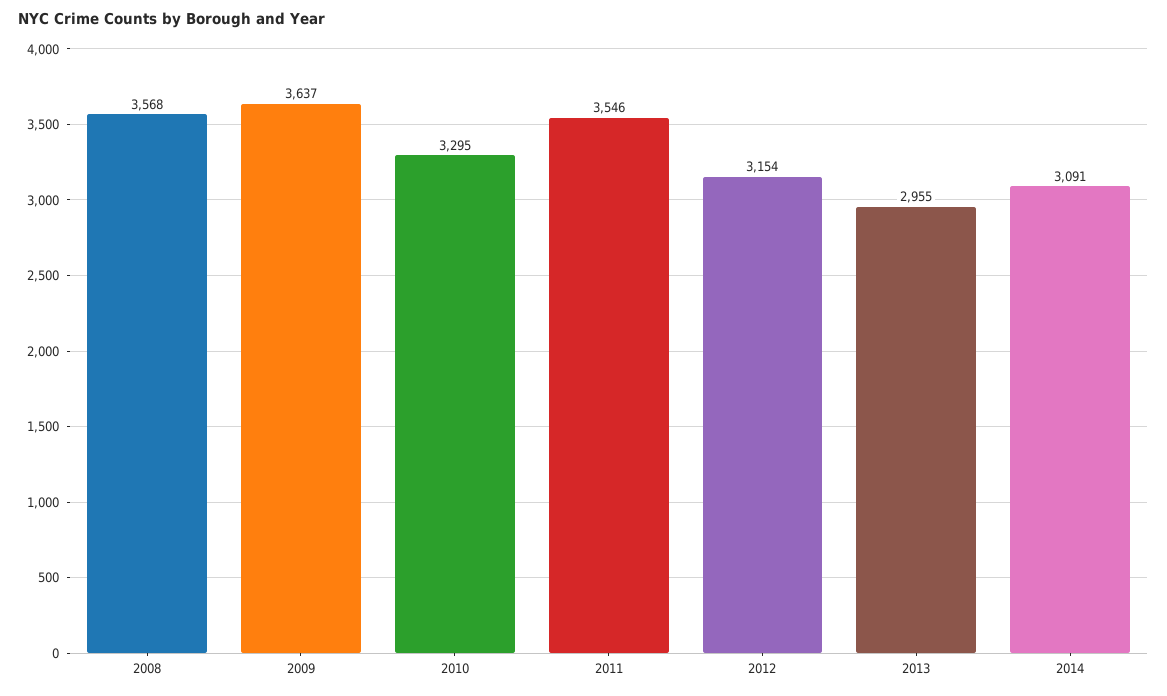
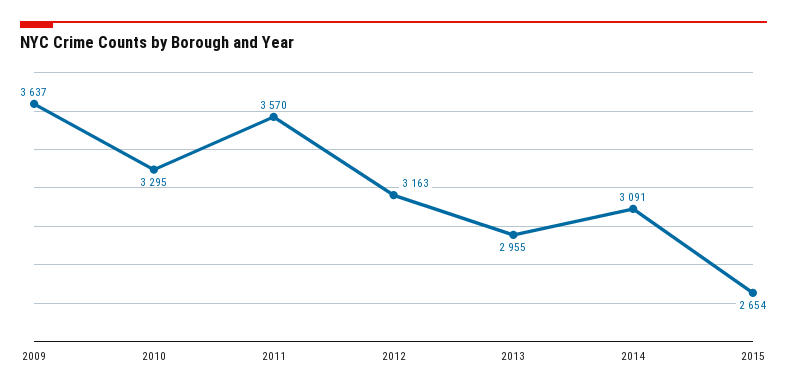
2008: 3568 -> none
2011: 3546 -> 3570
2012: 3154 -> 3163
2015: none -> 2654

